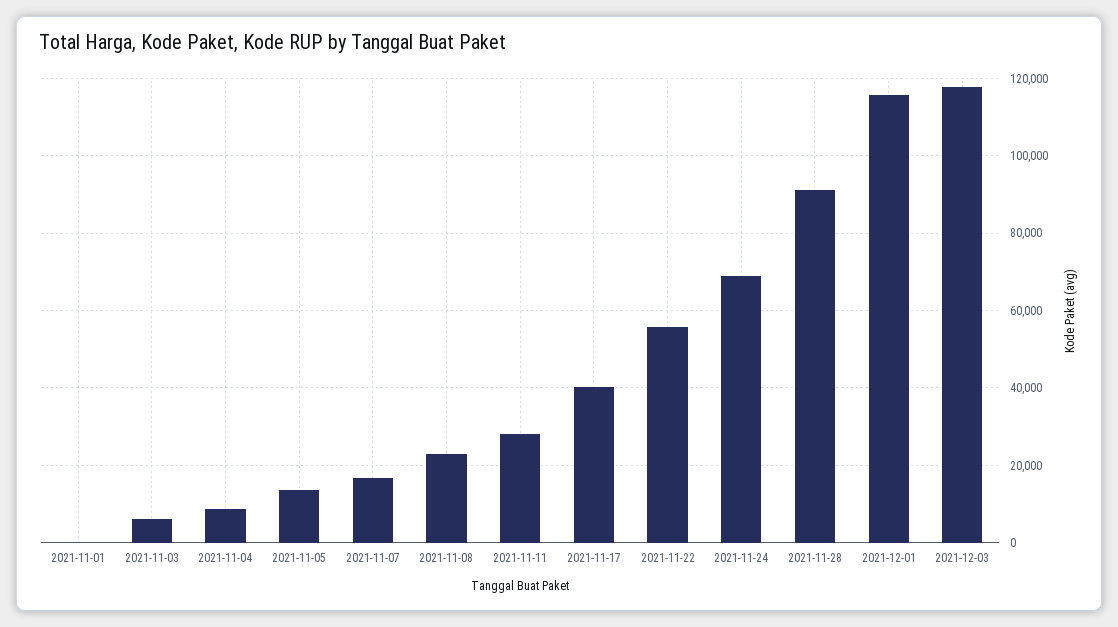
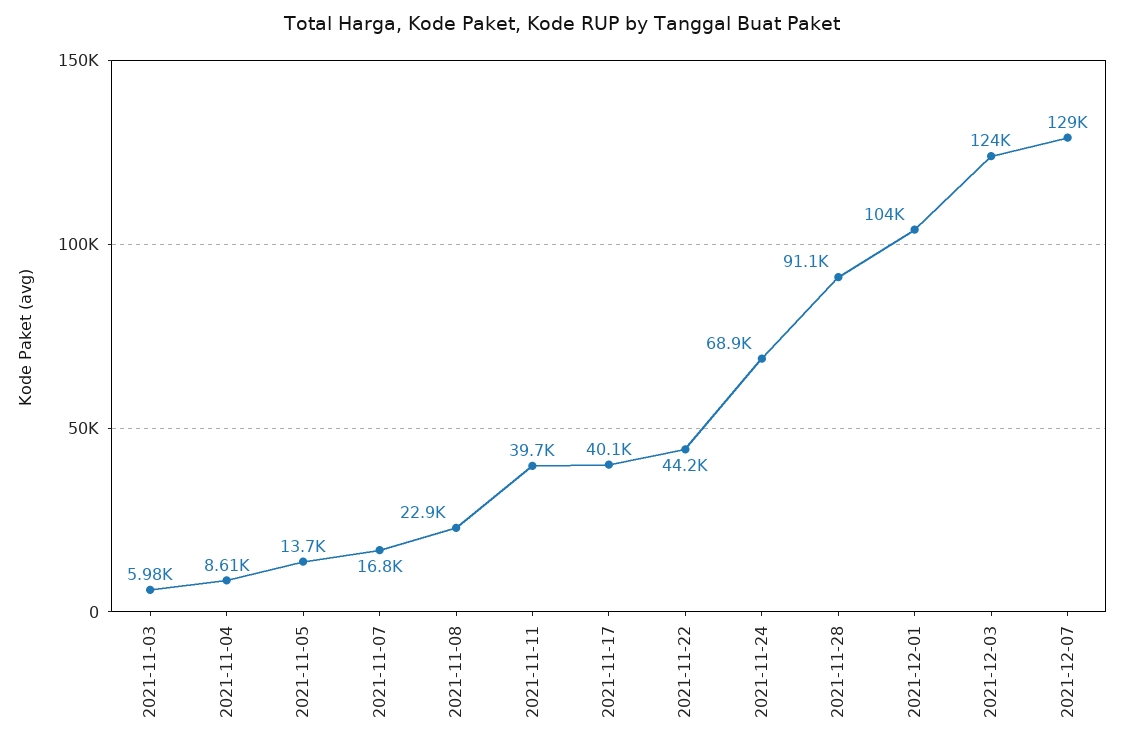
2021-11-01: 0 -> none
2021-11-11: 28000 -> 39700
2021-11-22: 56000 -> 44200
2021-12-01: 116000 -> 104000
2021-12-03: 118000 -> 124000
2021-12-07: none -> 129000

